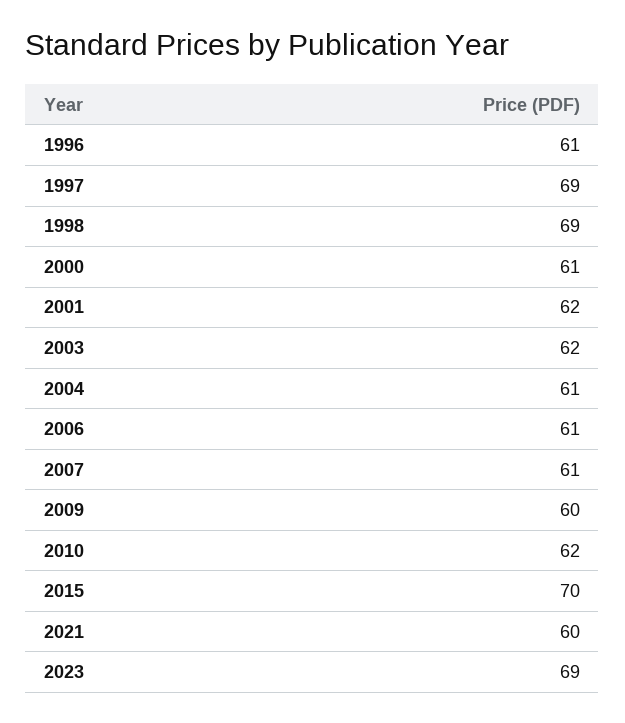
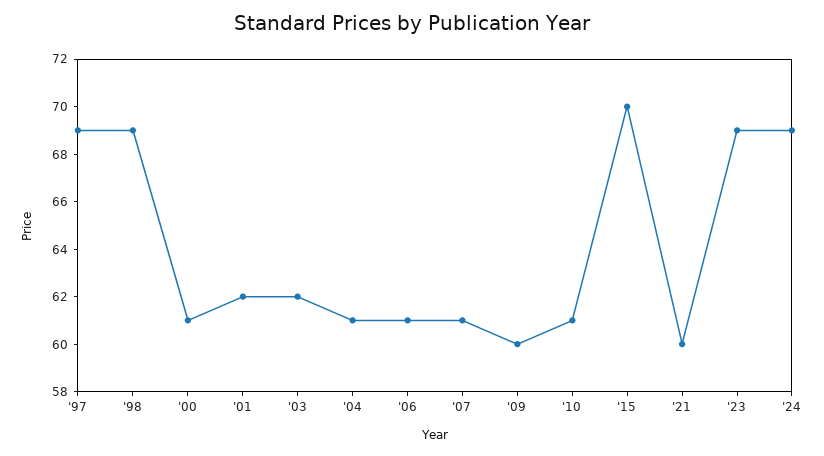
1996: 61 -> none
2010: 62 -> 61
'24: none -> 69

